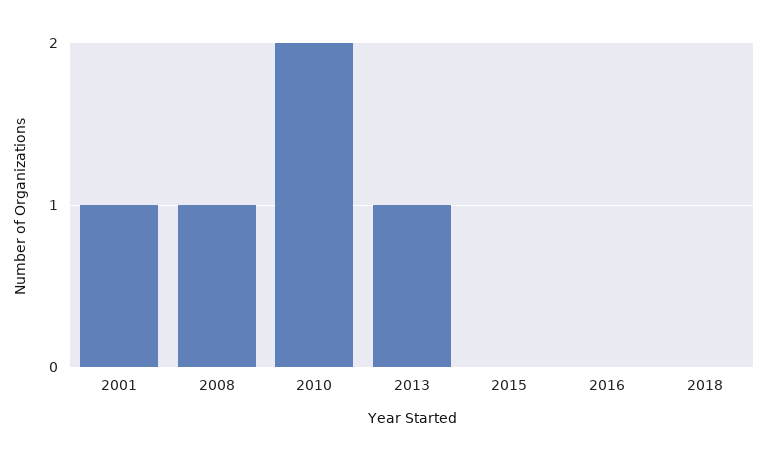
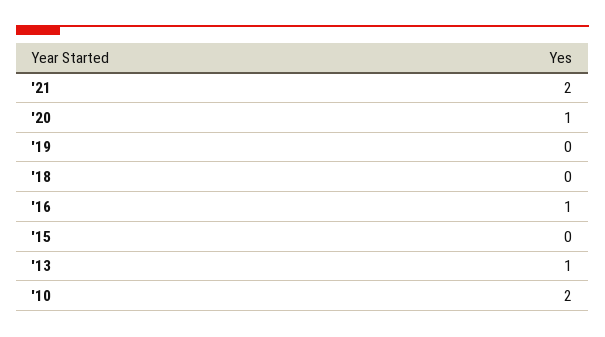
2001: 1 -> none
2008: 1 -> none
2016: 0 -> 1
'21: none -> 2
'20: none -> 1
'19: none -> 0

